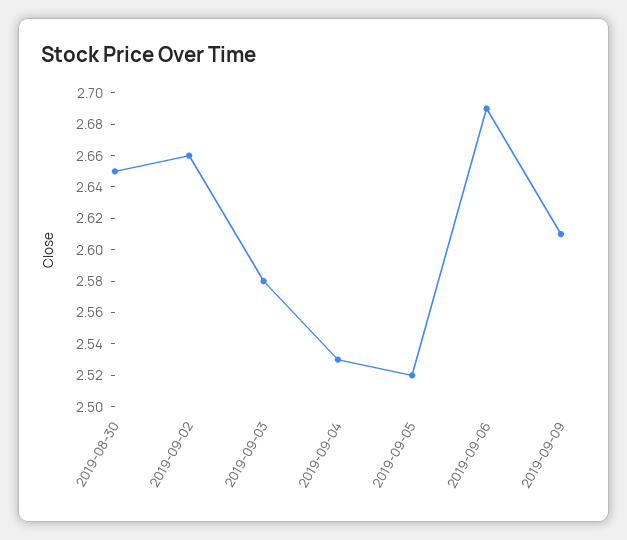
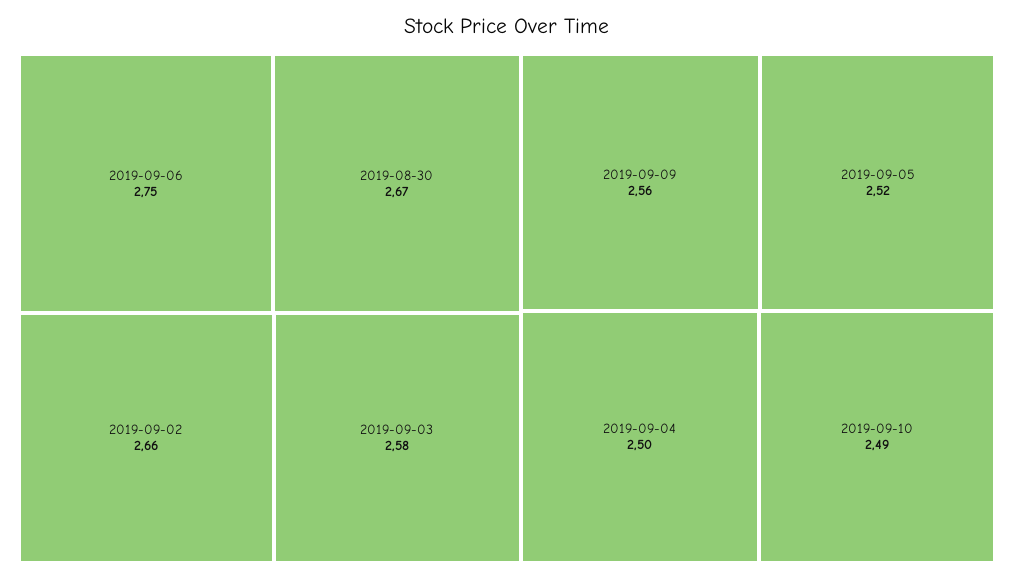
2019-08-30: 2.65 -> 2.67
2019-09-04: 2.53 -> 2.5
2019-09-06: 2.69 -> 2.75
2019-09-09: 2.61 -> 2.56
2019-09-10: none -> 2.49

